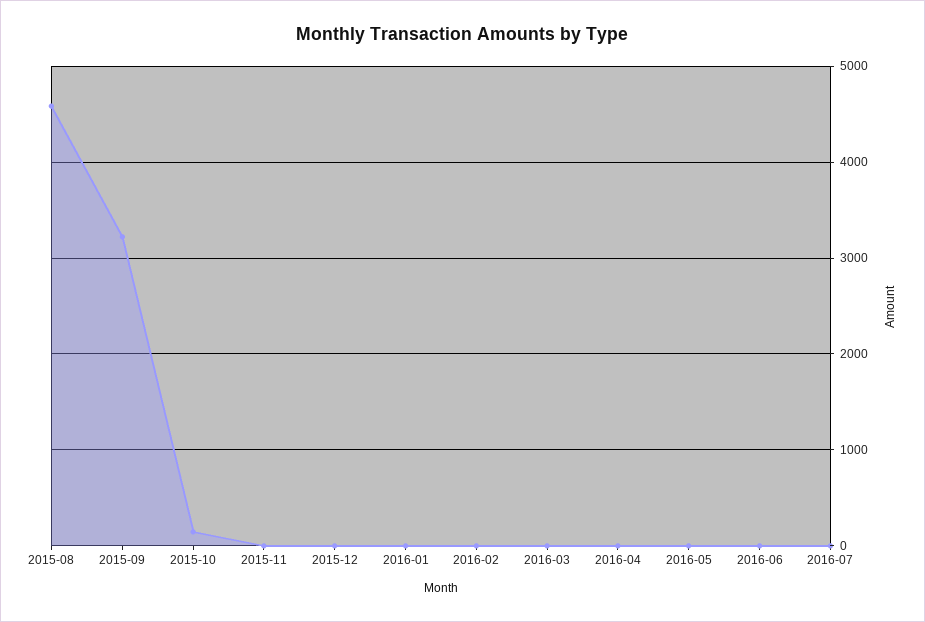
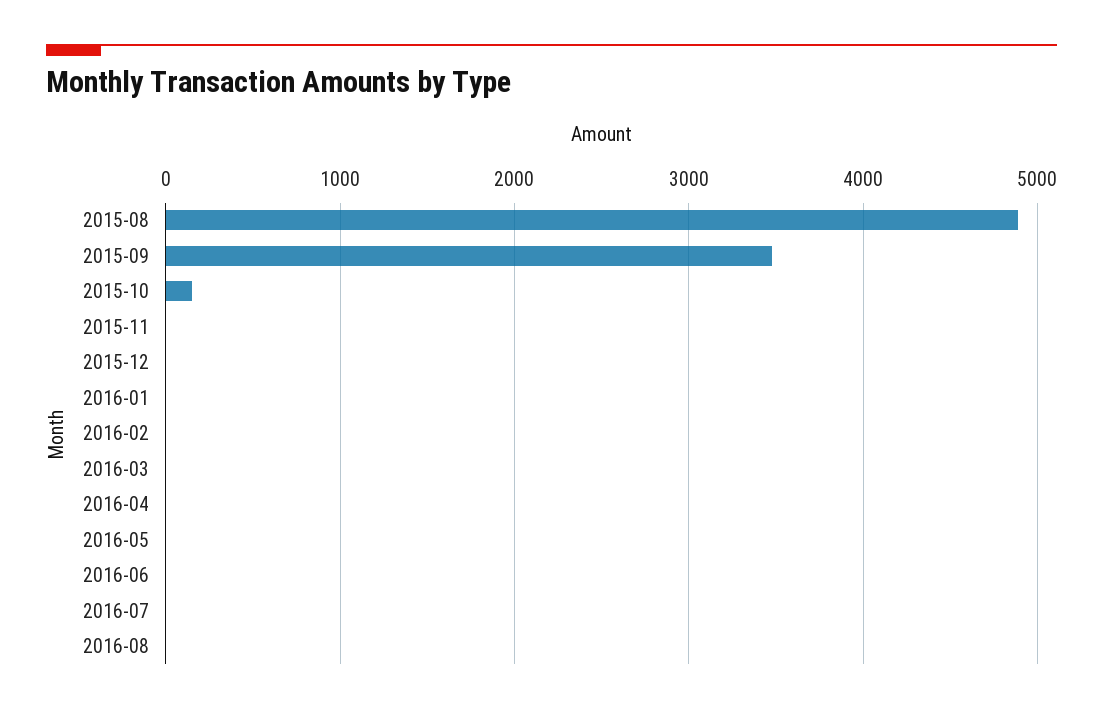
2015-08: 4600 -> 4900
2015-09: 3200 -> 3500
2016-08: none -> 0

